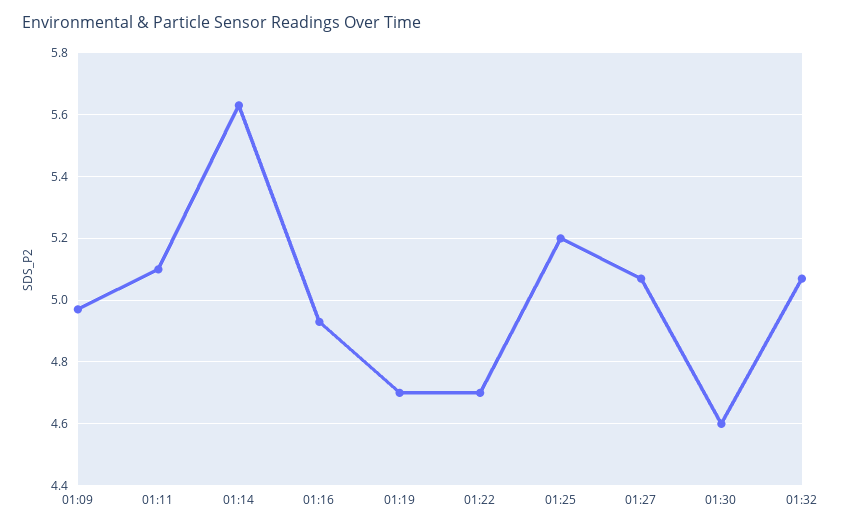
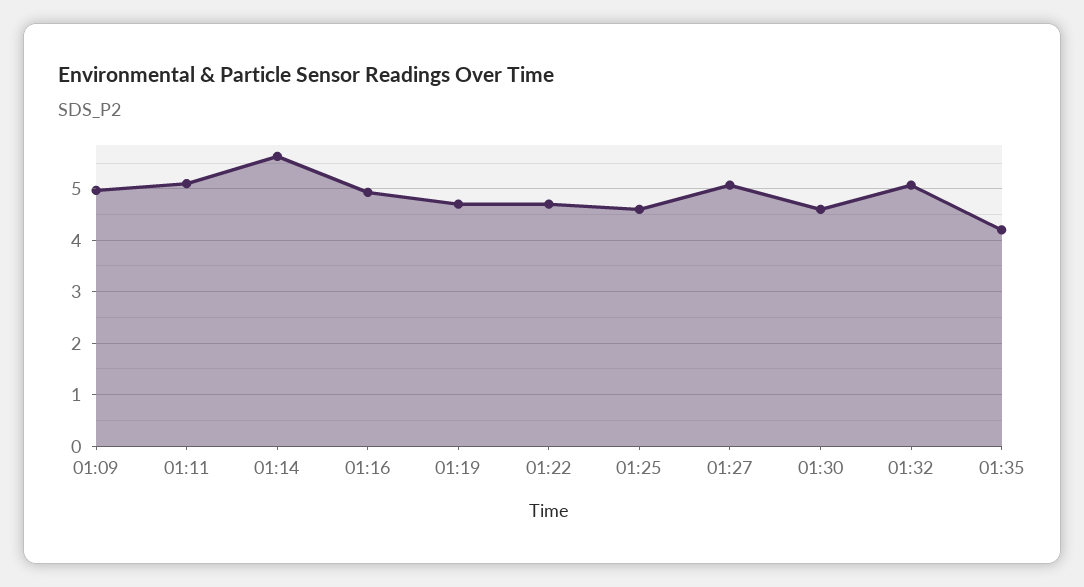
01:25: 5.2 -> 4.6
01:35: none -> 4.2

